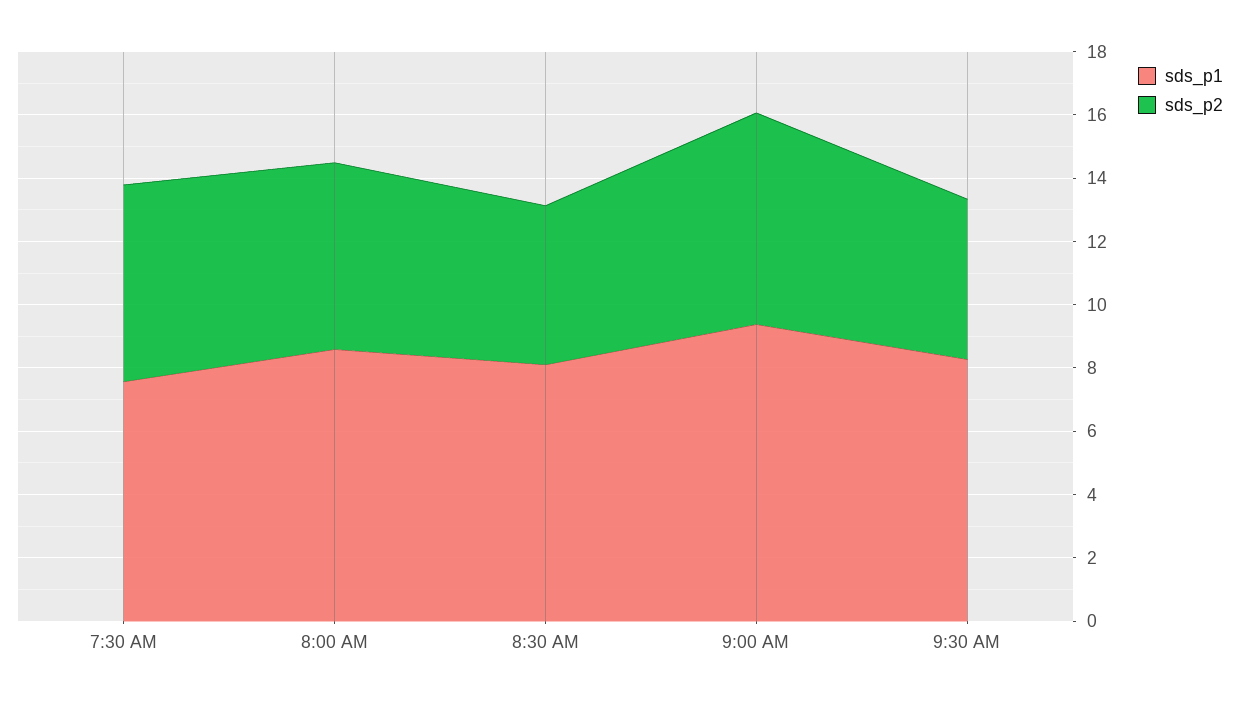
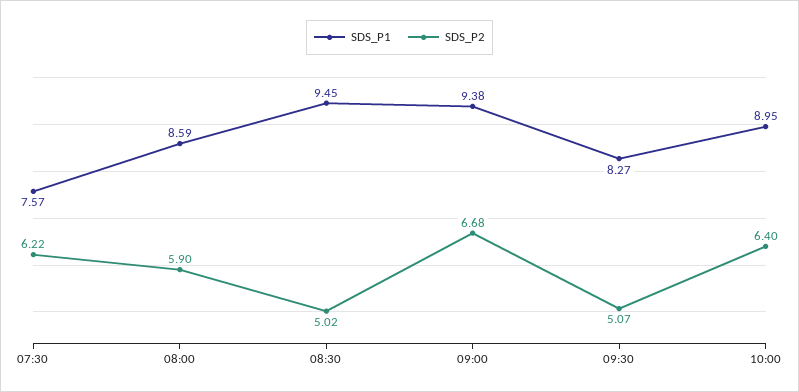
sds_p1, 8:30 AM: 8 -> 9.45
sds_p1, 10:00: none -> 8.95
sds_p2, 10:00: none -> 6.4

